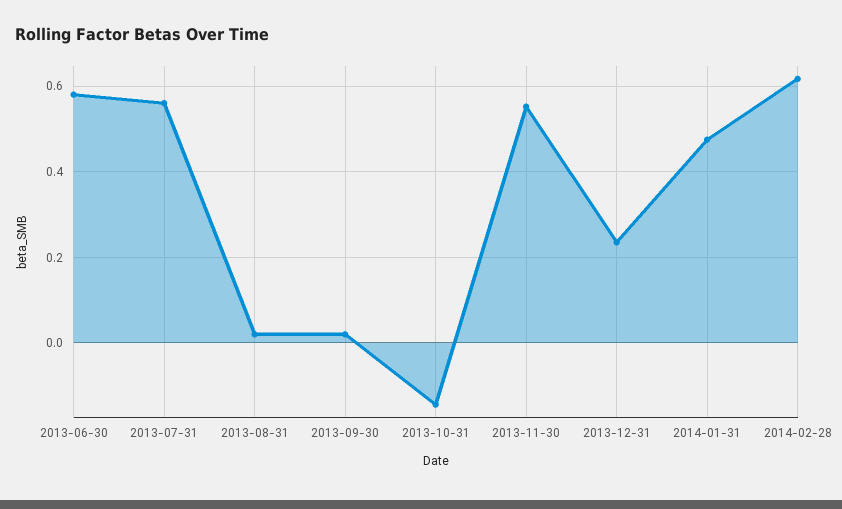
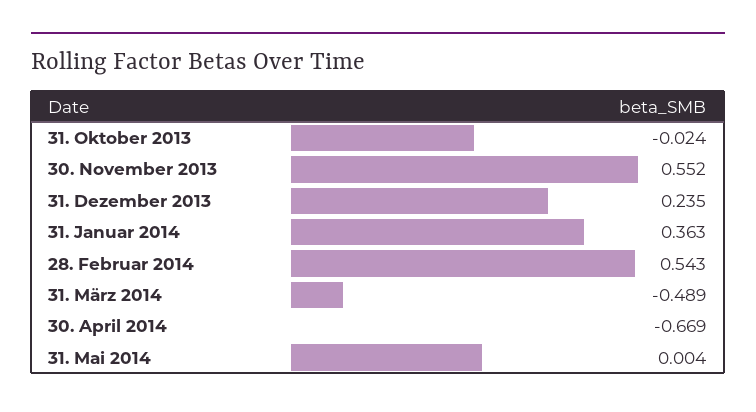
2013-06-30: 0.58 -> none
2013-07-31: 0.56 -> none
2013-08-31: 0.02 -> none
2013-09-30: 0.02 -> none
2013-10-31: -0.14 -> -0.024
2014-01-31: 0.48 -> 0.363
2014-02-28: 0.62 -> 0.543
31. März 2014: none -> -0.489
30. April 2014: none -> -0.669
31. Mai 2014: none -> 0.004

